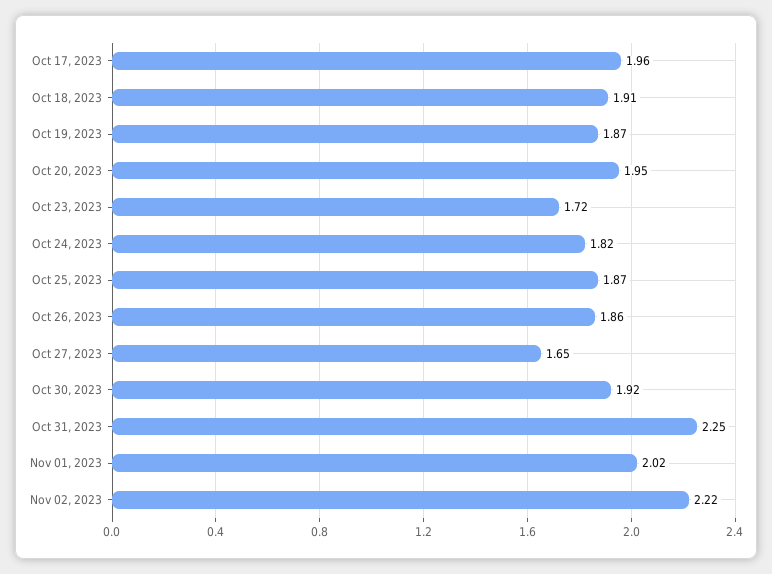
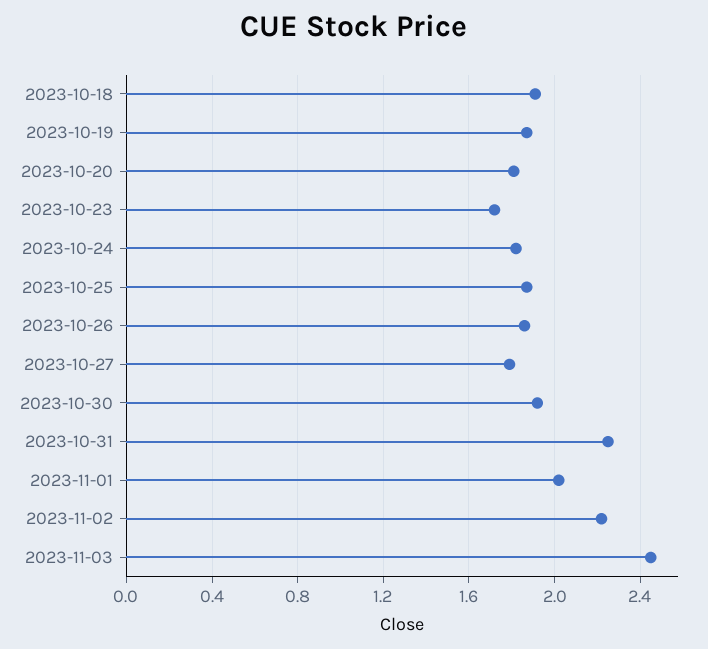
Oct 17, 2023: 1.96 -> none
Oct 20, 2023: 1.95 -> 1.8
Oct 27, 2023: 1.65 -> 1.8
2023-11-03: none -> 2.45

